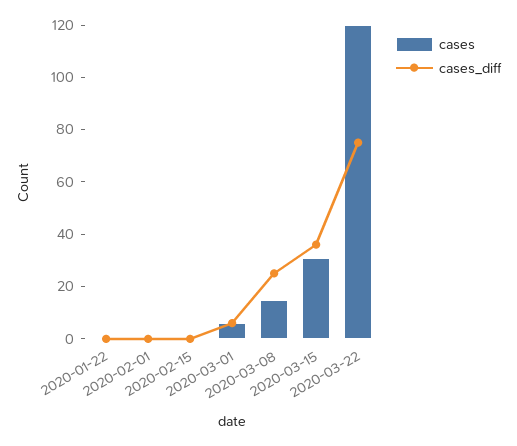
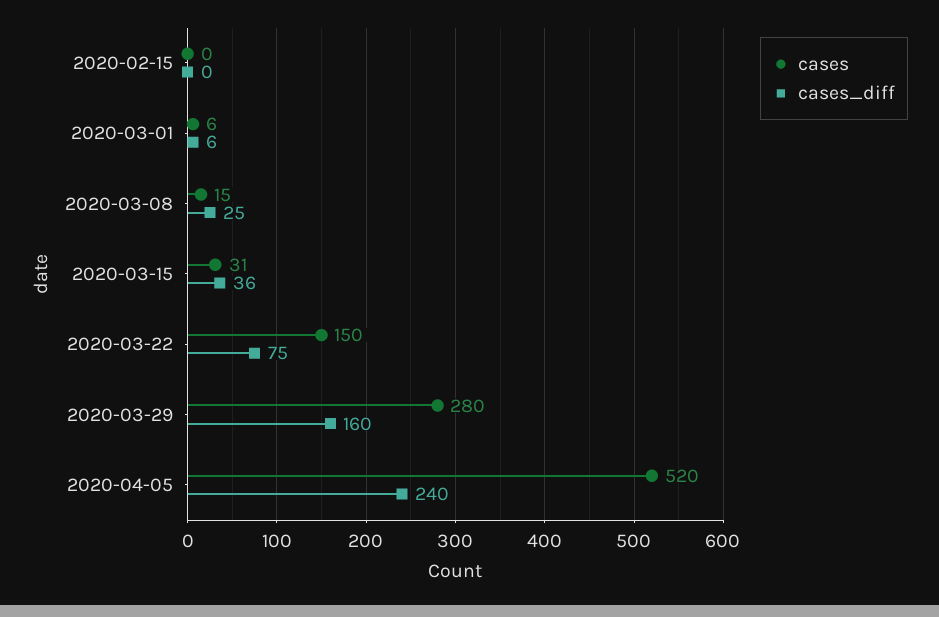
cases, 2020-01-22: 0 -> none
cases_diff, 2020-01-22: 0 -> none
cases, 2020-02-01: 0 -> none
cases_diff, 2020-02-01: 0 -> none
cases, 2020-03-22: 120 -> 150
cases, 2020-03-29: none -> 280
cases_diff, 2020-03-29: none -> 160
cases, 2020-04-05: none -> 520
cases_diff, 2020-04-05: none -> 240

